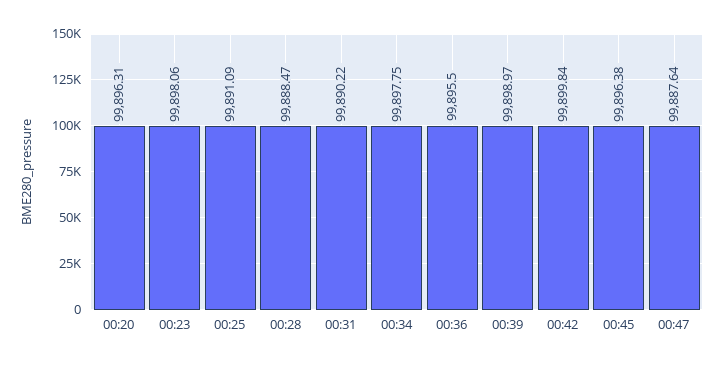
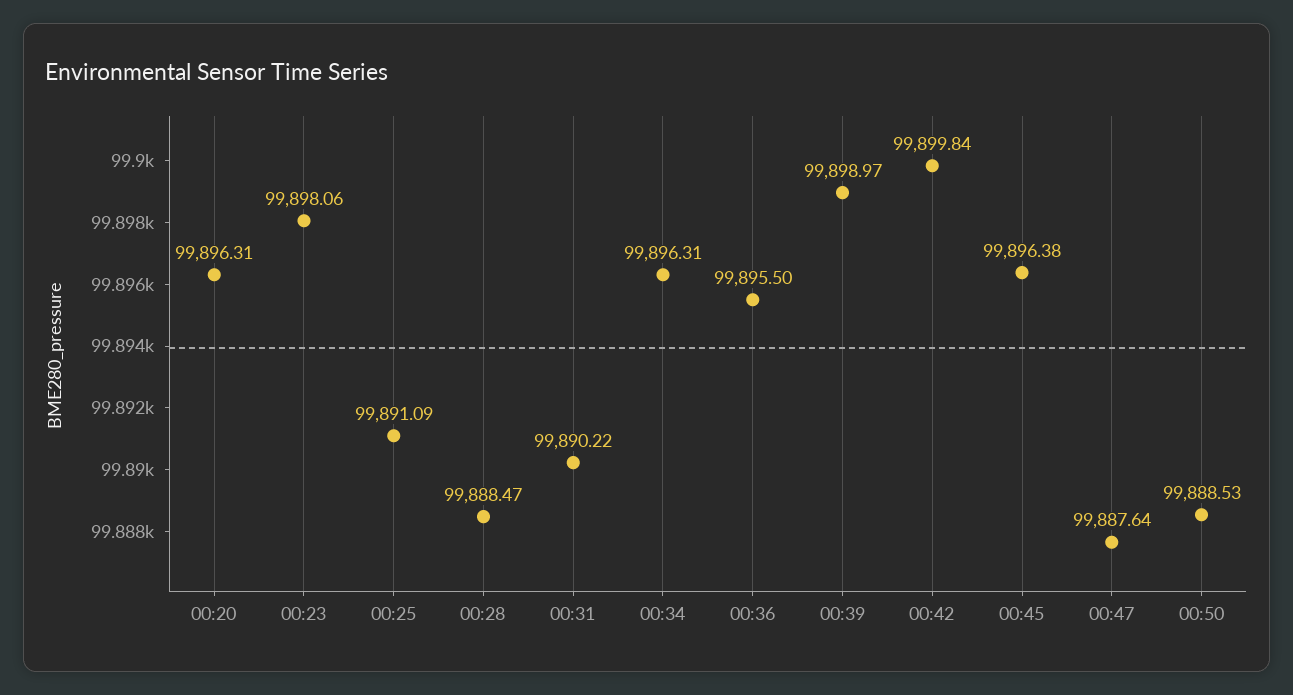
00:34: 99897.75 -> 99896.31
00:50: none -> 99888.53

